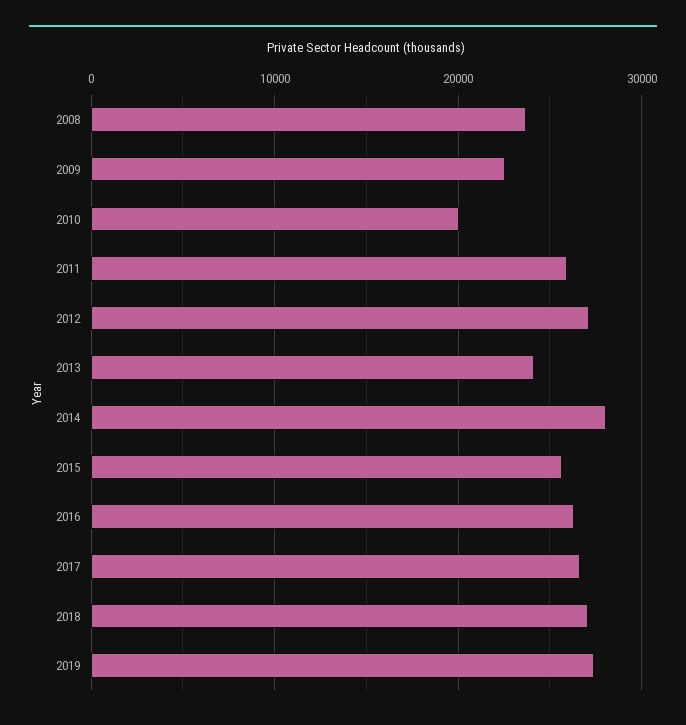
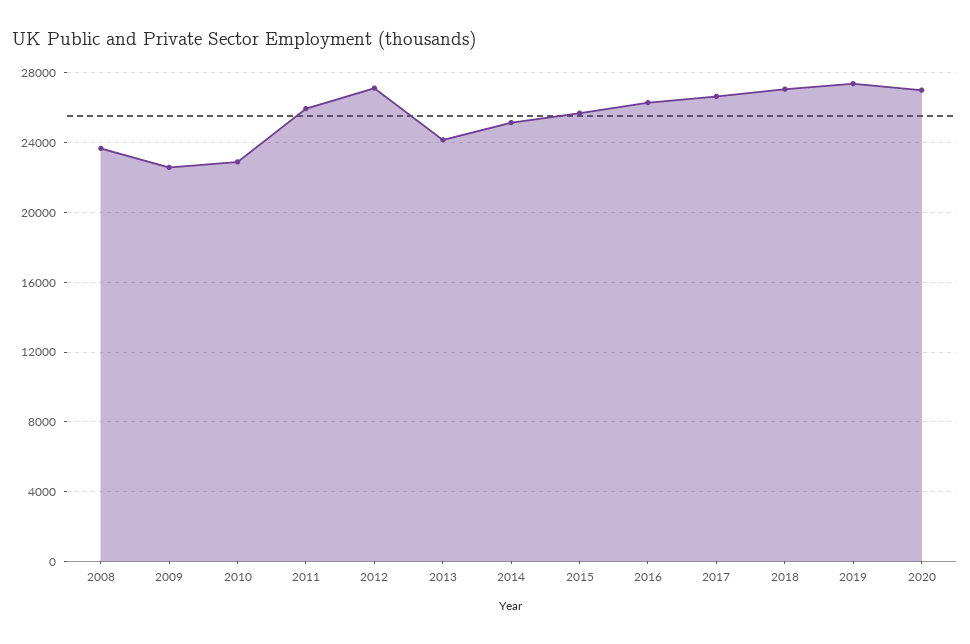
2010: 20000 -> 23000
2014: 28000 -> 25000
2020: none -> 27000

